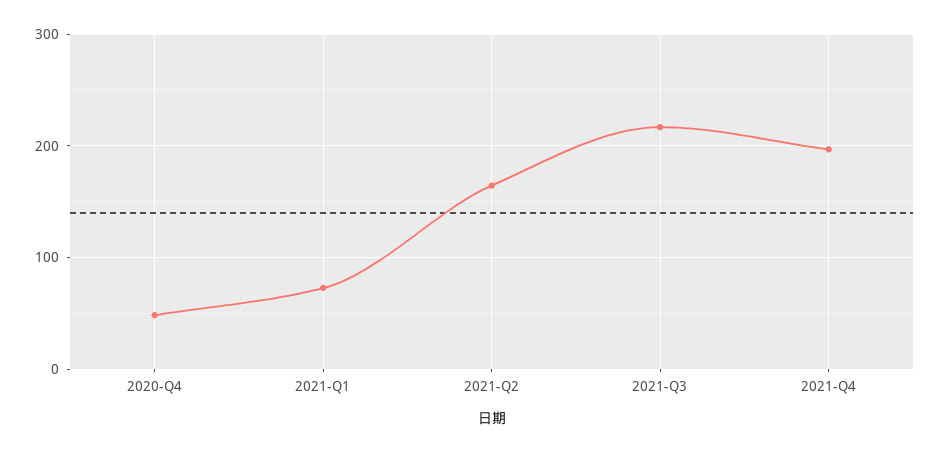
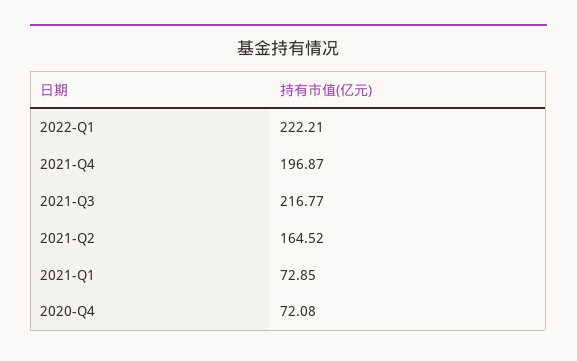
2020-Q4: 50 -> 72.08
2022-Q1: none -> 222.21

